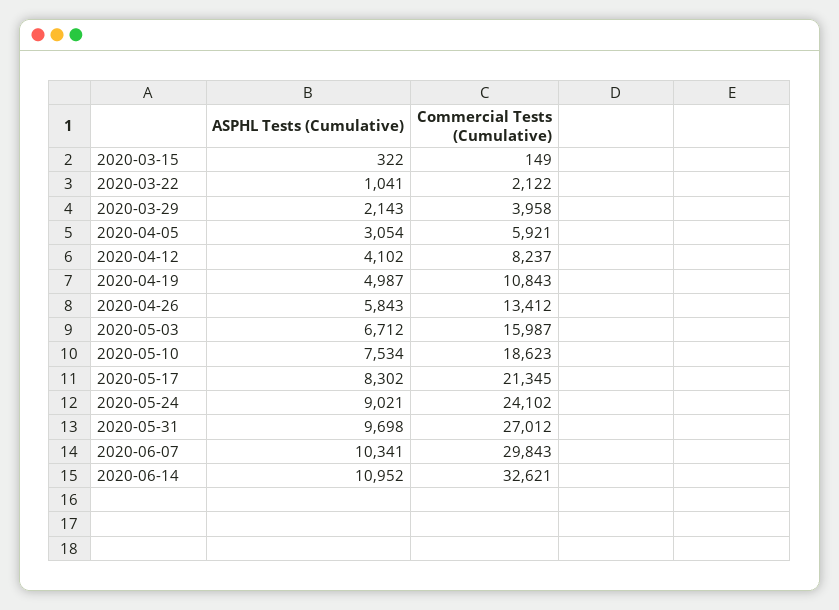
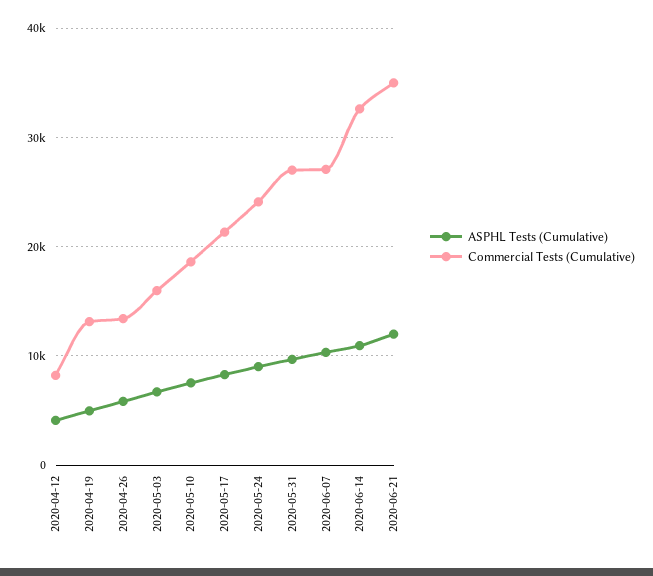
ASPHL Tests (Cumulative), 2020-03-15: 322 -> none
Commercial Tests (Cumulative), 2020-03-15: 149 -> none
ASPHL Tests (Cumulative), 2020-03-22: 1041 -> none
Commercial Tests (Cumulative), 2020-03-22: 2122 -> none
ASPHL Tests (Cumulative), 2020-03-29: 2143 -> none
Commercial Tests (Cumulative), 2020-03-29: 3958 -> none
ASPHL Tests (Cumulative), 2020-04-05: 3054 -> none
Commercial Tests (Cumulative), 2020-04-05: 5921 -> none
Commercial Tests (Cumulative), 2020-04-19: 10843 -> 13000
Commercial Tests (Cumulative), 2020-06-07: 29843 -> 27000
ASPHL Tests (Cumulative), 2020-06-21: none -> 12000
Commercial Tests (Cumulative), 2020-06-21: none -> 35000

